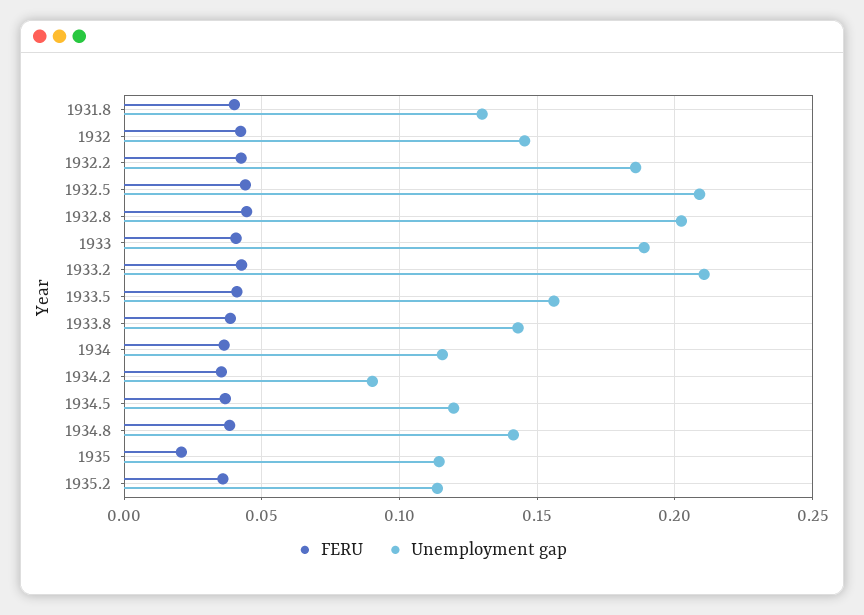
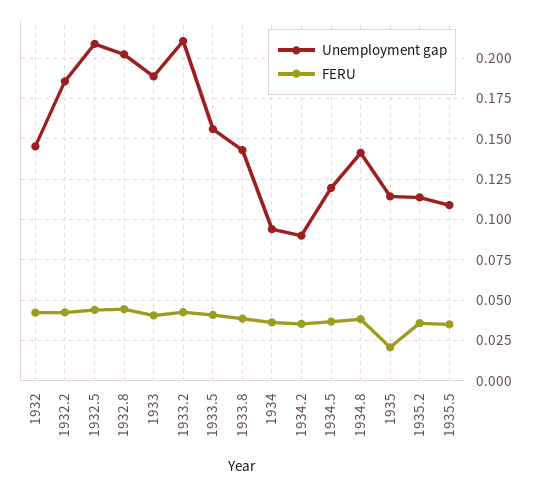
FERU, 1931.8: 0.04 -> none
Unemployment gap, 1931.8: 0.13 -> none
Unemployment gap, 1934: 0.115 -> 0.095
Unemployment gap, 1935.5: none -> 0.11
FERU, 1935.5: none -> 0.035

